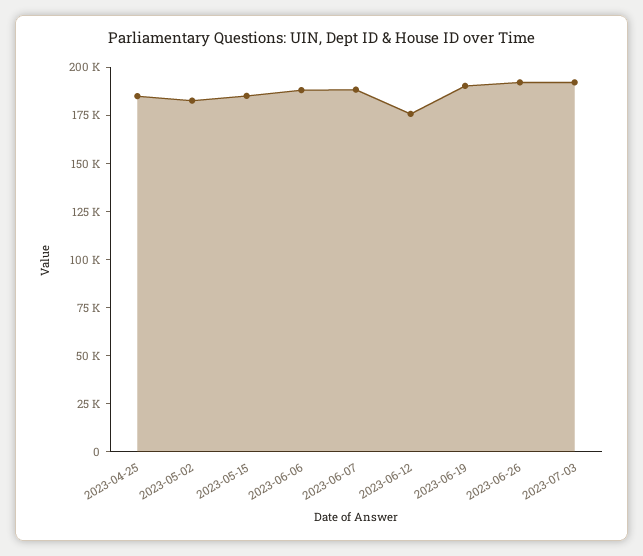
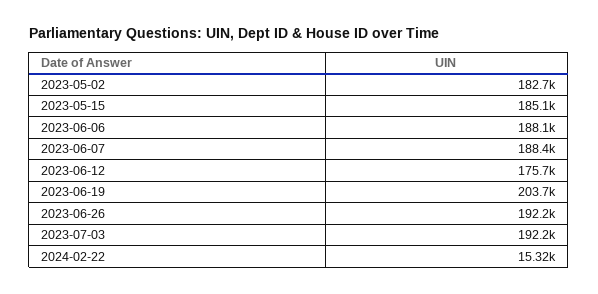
2023-04-25: 185000 -> none
2023-06-19: 190000 -> 203700
2024-02-22: none -> 15320

